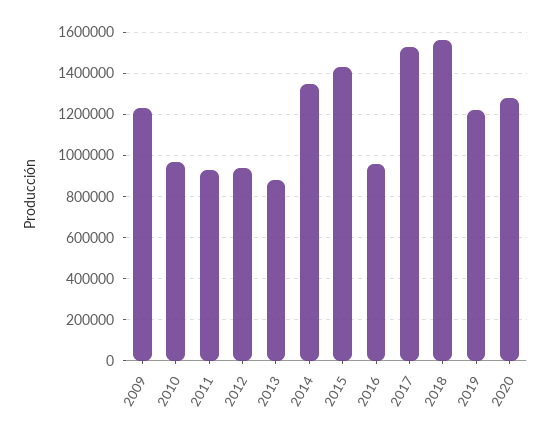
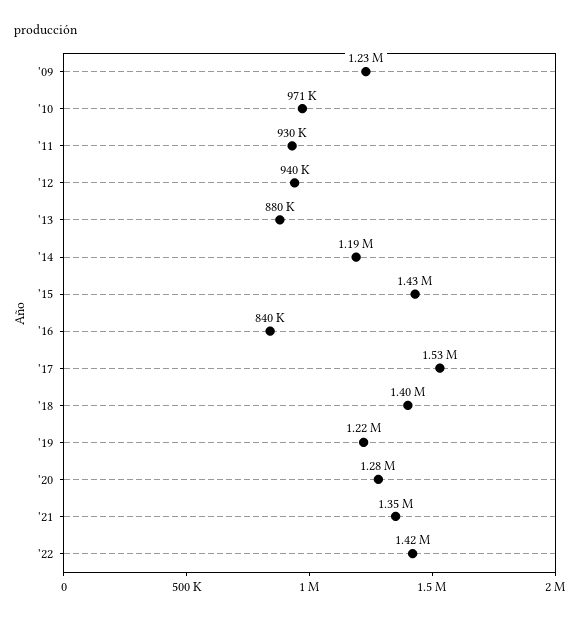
2014: 1350000 -> 1190000
2016: 950000 -> 840000
2018: 1550000 -> 1400000
'21: none -> 1350000
'22: none -> 1420000

